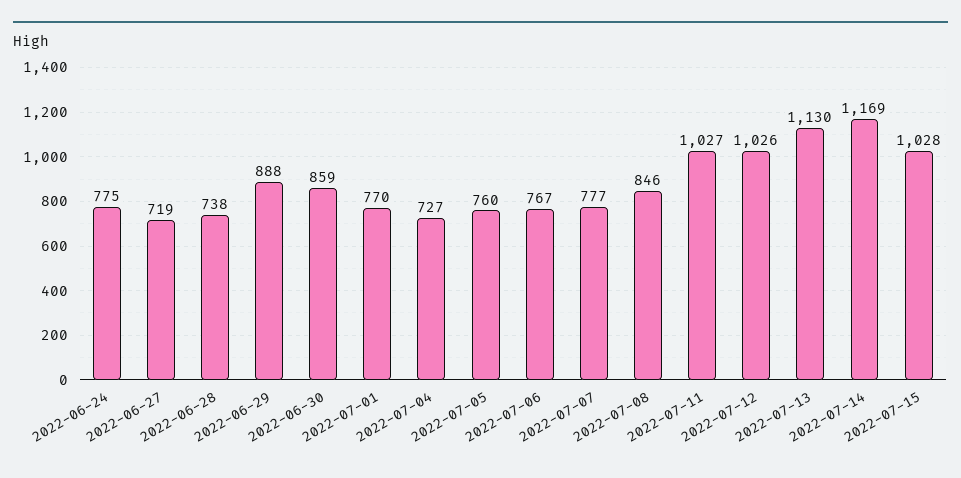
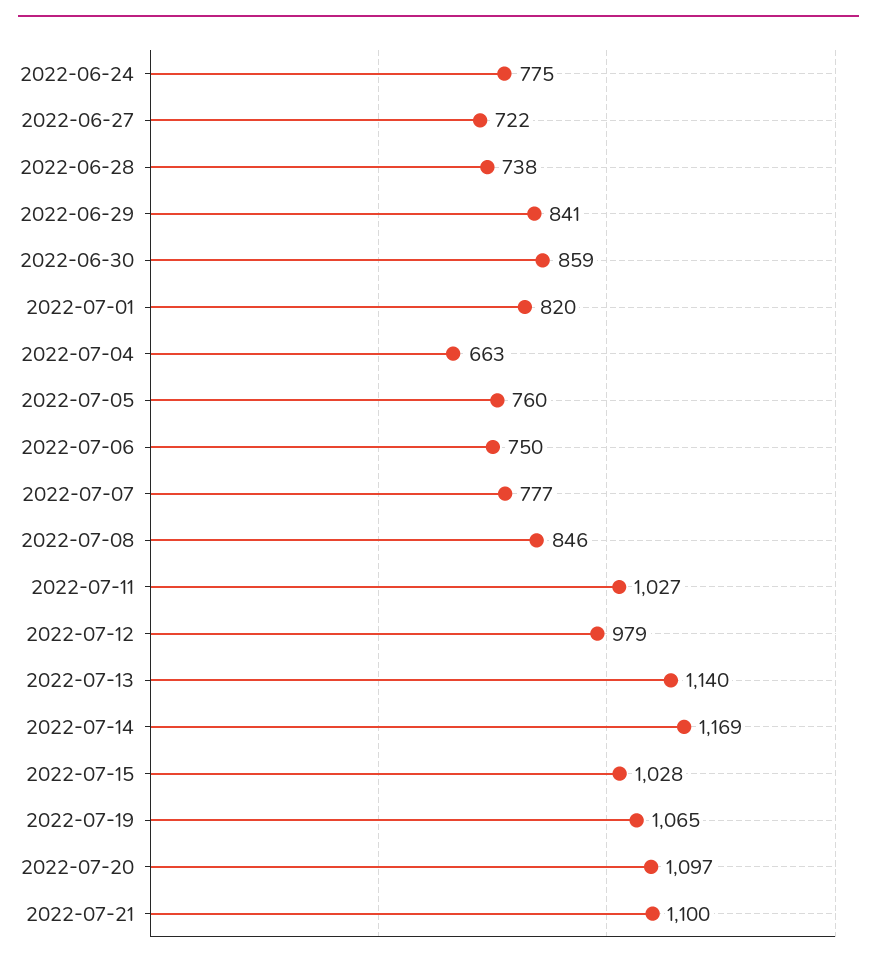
2022-06-27: 719 -> 722
2022-06-29: 888 -> 841
2022-07-01: 770 -> 820
2022-07-04: 727 -> 663
2022-07-06: 767 -> 750
2022-07-12: 1026 -> 979
2022-07-13: 1130 -> 1140
2022-07-19: none -> 1065
2022-07-20: none -> 1097
2022-07-21: none -> 1100

